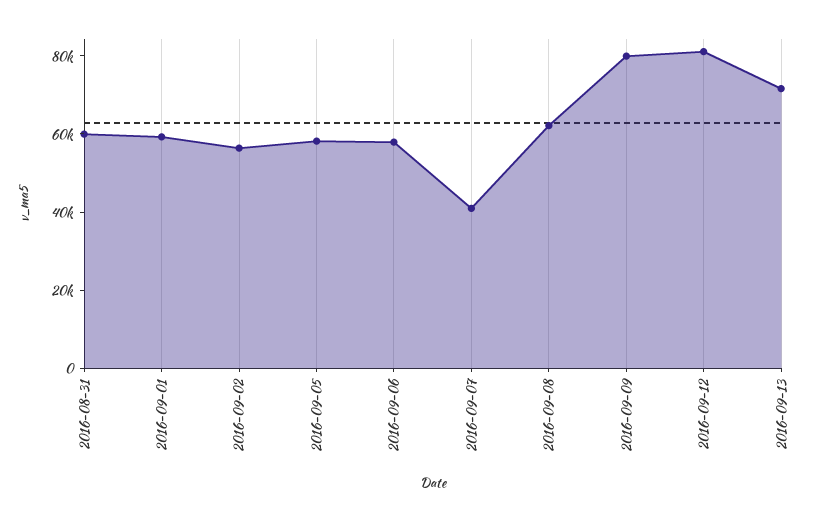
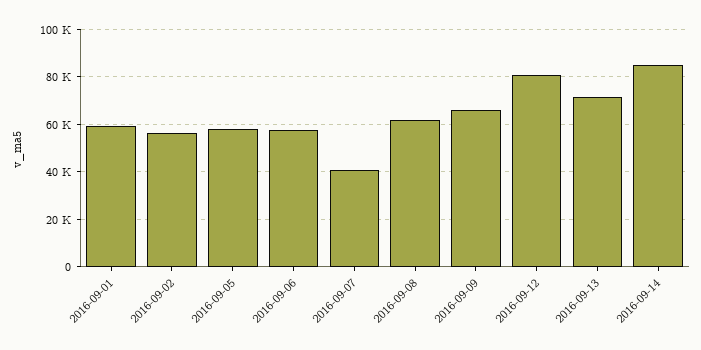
2016-08-31: 60000 -> none
2016-09-09: 80000 -> 65000
2016-09-14: none -> 85000

